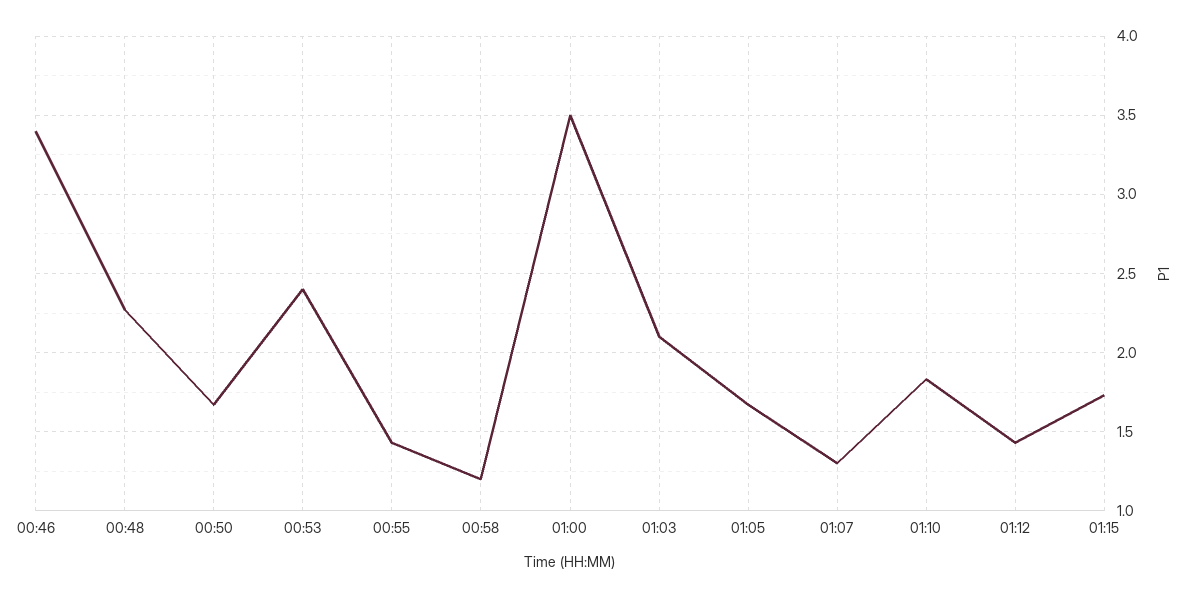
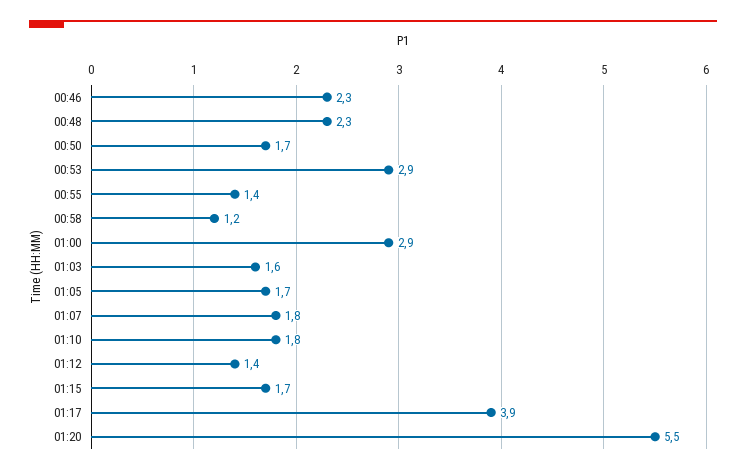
00:46: 3.4 -> 2.3
00:53: 2.4 -> 2.9
01:00: 3.5 -> 2.9
01:03: 2.1 -> 1.6
01:07: 1.3 -> 1.8
01:17: none -> 3.9
01:20: none -> 5.5

